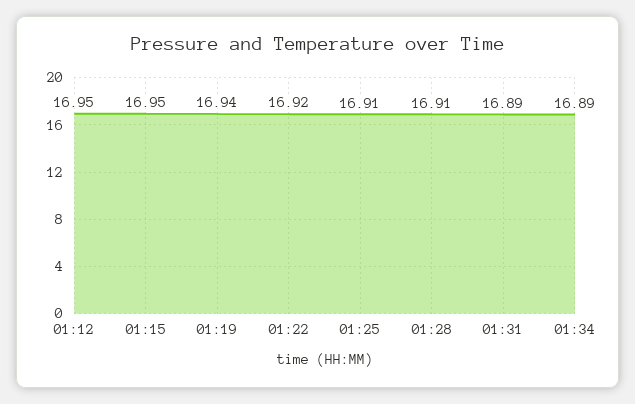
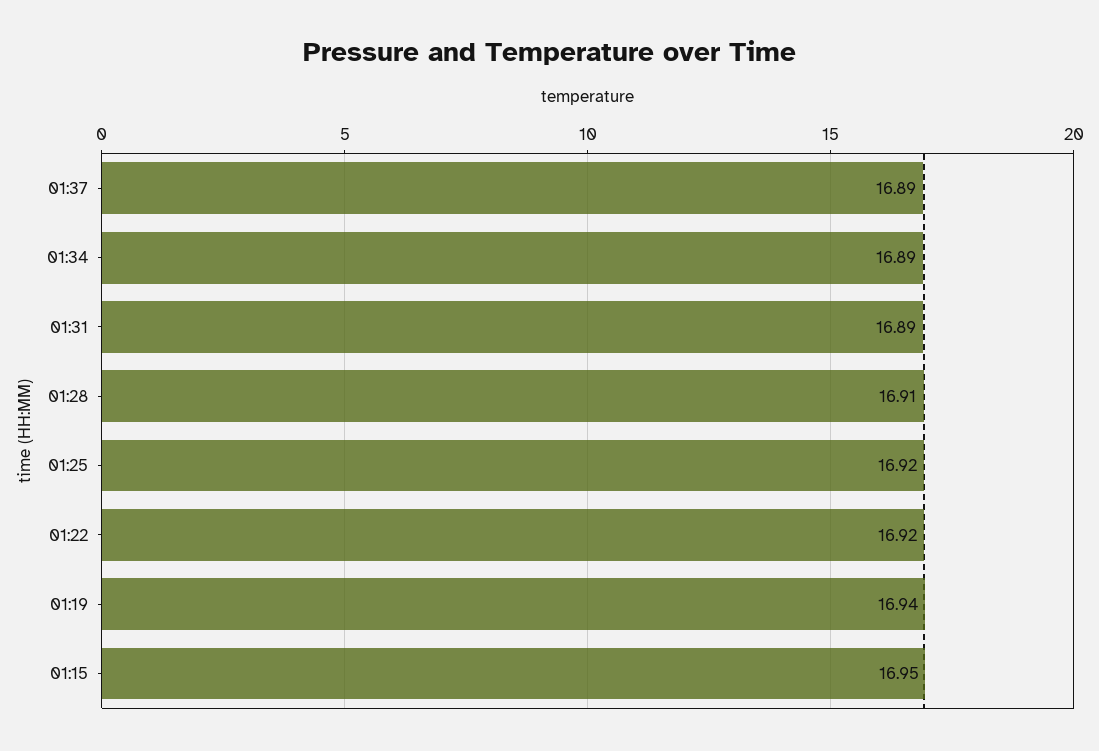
01:12: 16.95 -> none
01:25: 16.91 -> 16.92
01:37: none -> 16.89

